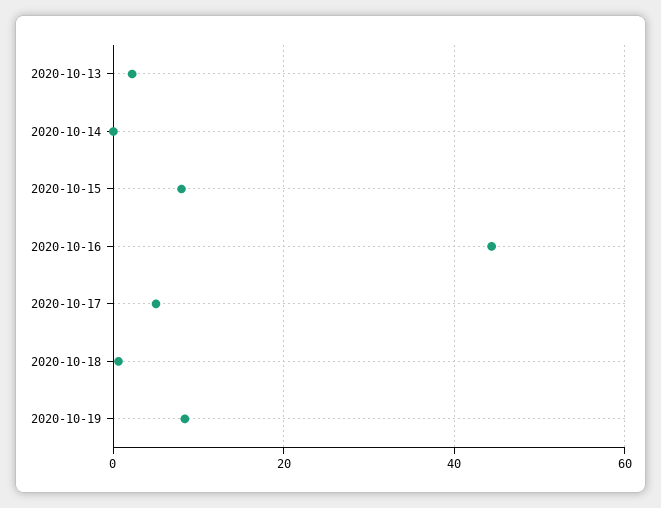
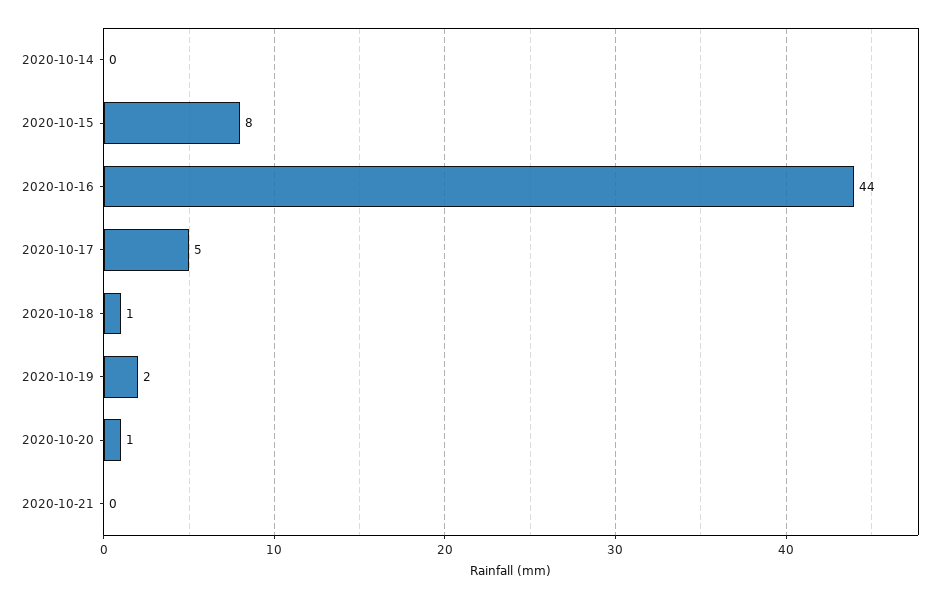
2020-10-13: 2 -> none
2020-10-19: 8 -> 2
2020-10-20: none -> 1
2020-10-21: none -> 0

